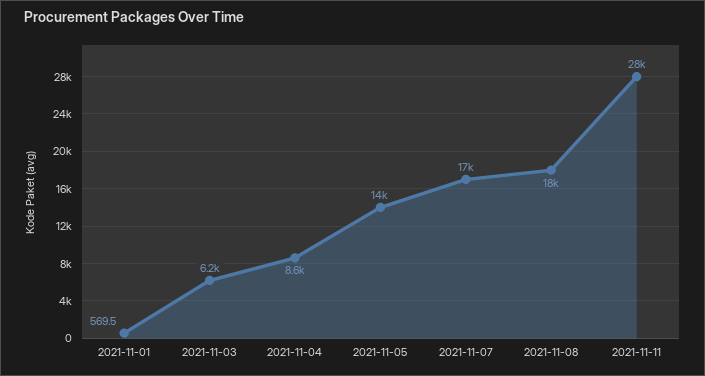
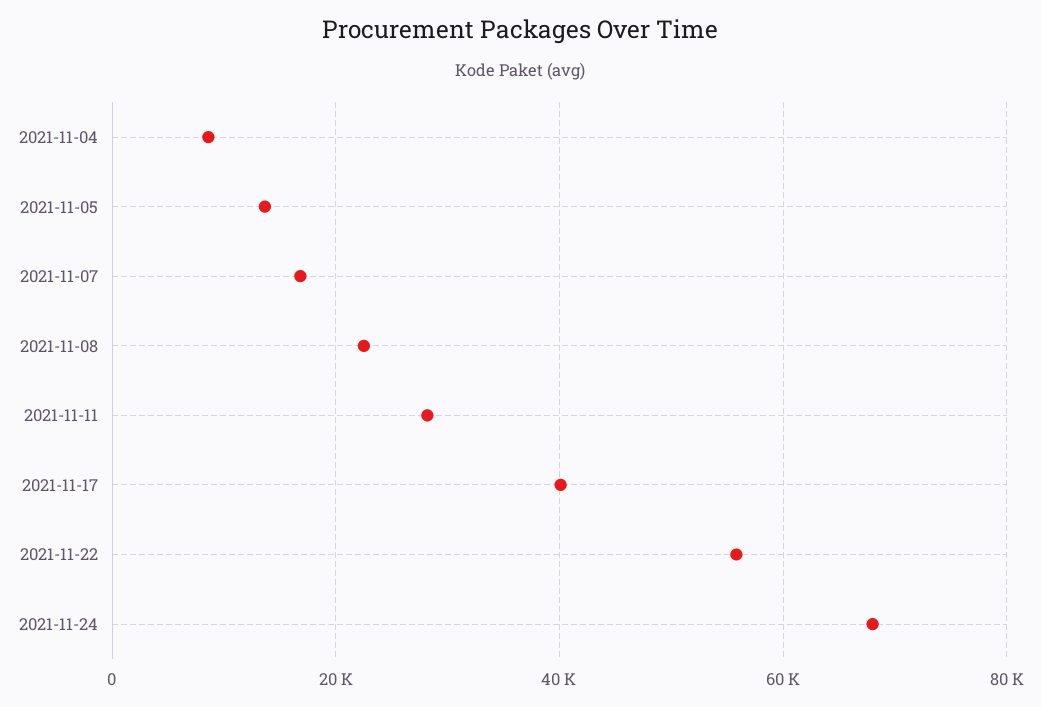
2021-11-01: 569.5 -> none
2021-11-03: 6200 -> none
2021-11-08: 18000 -> 22000
2021-11-17: none -> 40000
2021-11-22: none -> 56000
2021-11-24: none -> 68000

